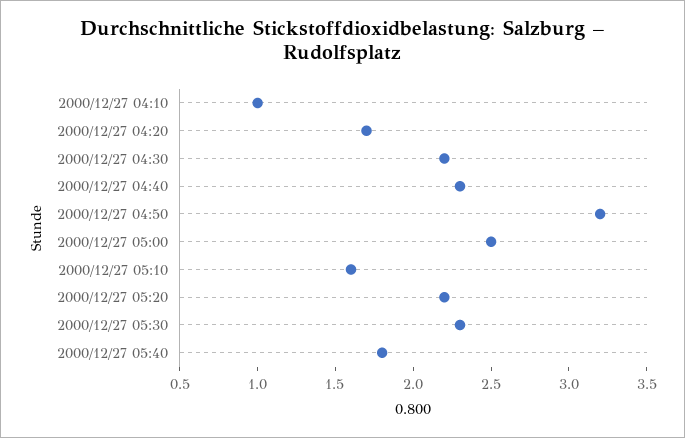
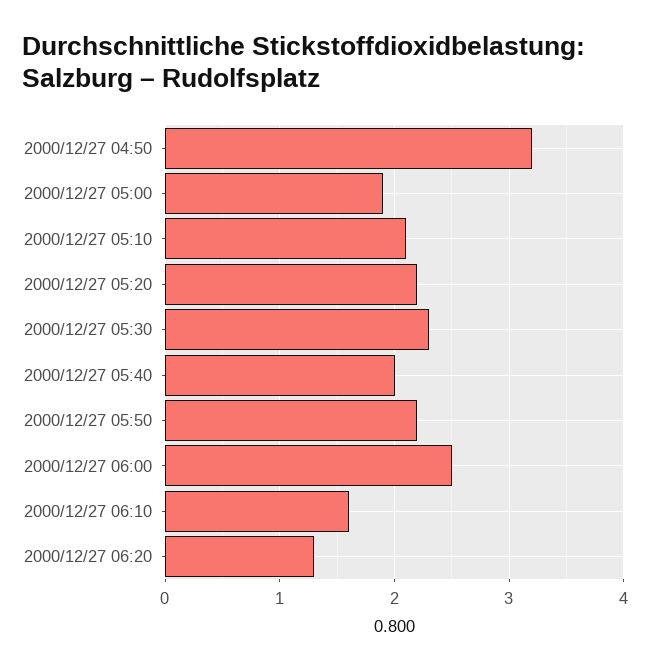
2000/12/27 04:10: 1 -> none
2000/12/27 04:20: 1.7 -> none
2000/12/27 04:30: 2.2 -> none
2000/12/27 04:40: 2.3 -> none
2000/12/27 05:00: 2.5 -> 1.9
2000/12/27 05:10: 1.6 -> 2.1
2000/12/27 05:40: 1.8 -> 2
2000/12/27 05:50: none -> 2.2
2000/12/27 06:00: none -> 2.5
2000/12/27 06:10: none -> 1.6
2000/12/27 06:20: none -> 1.3

